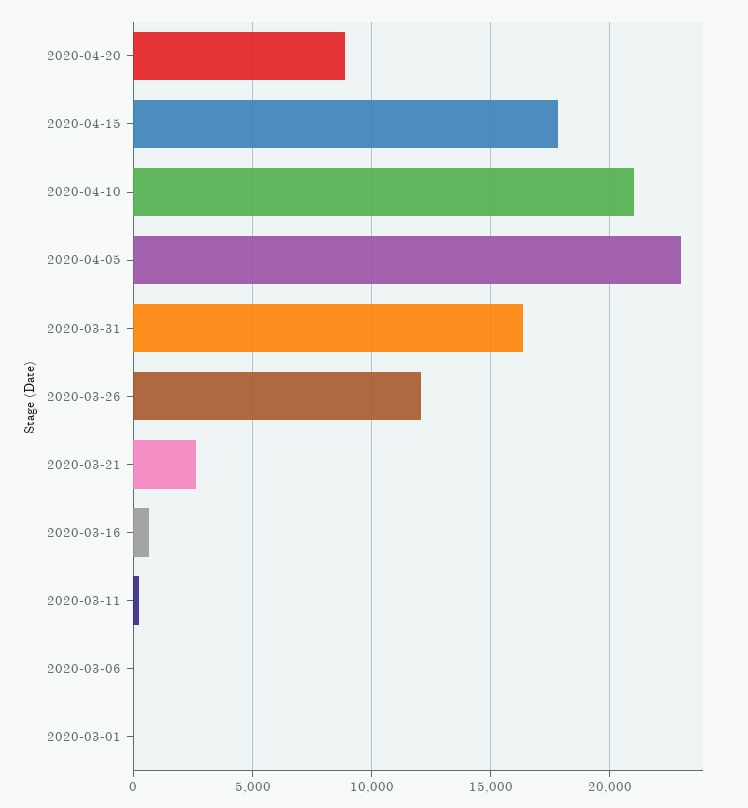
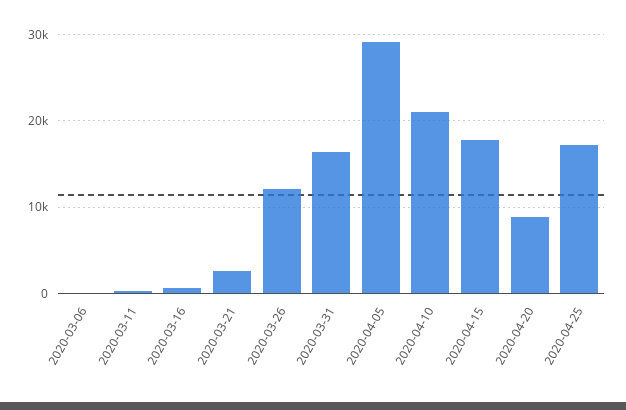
2020-04-05: 23000 -> 29000
2020-03-01: 0 -> none
2020-04-25: none -> 17000

